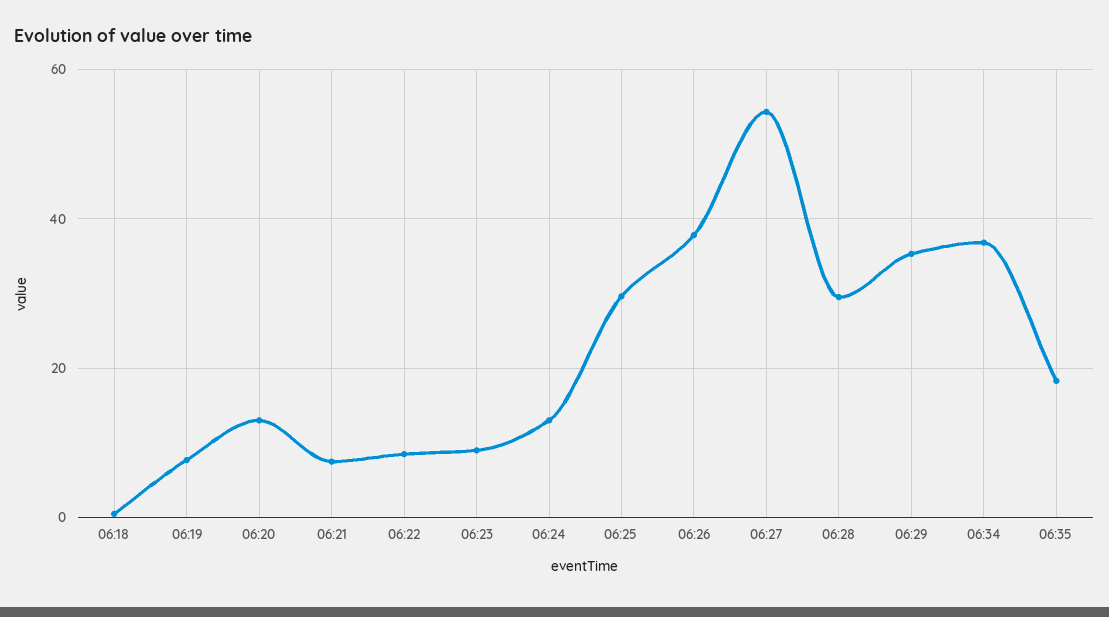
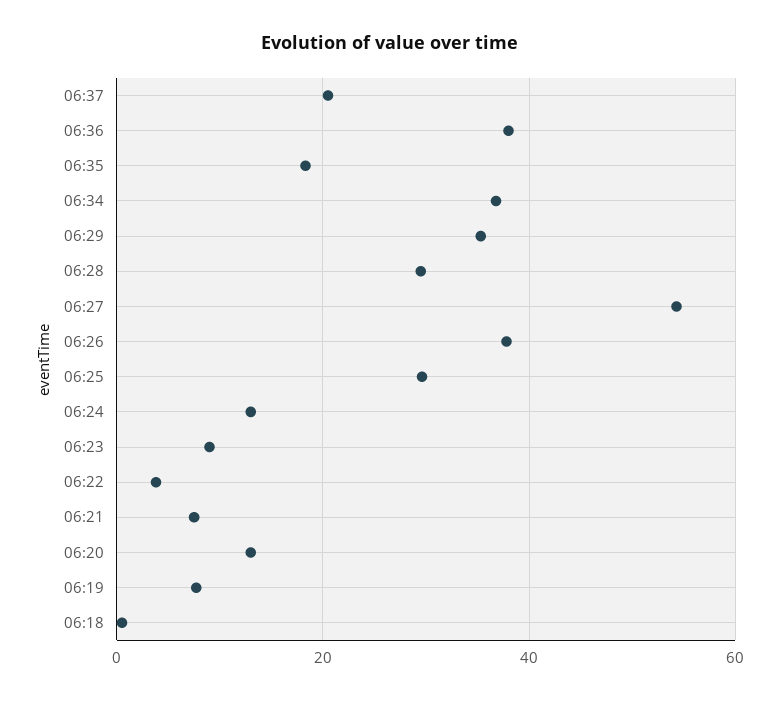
06:22: 8 -> 4
06:37: none -> 20
06:36: none -> 38

